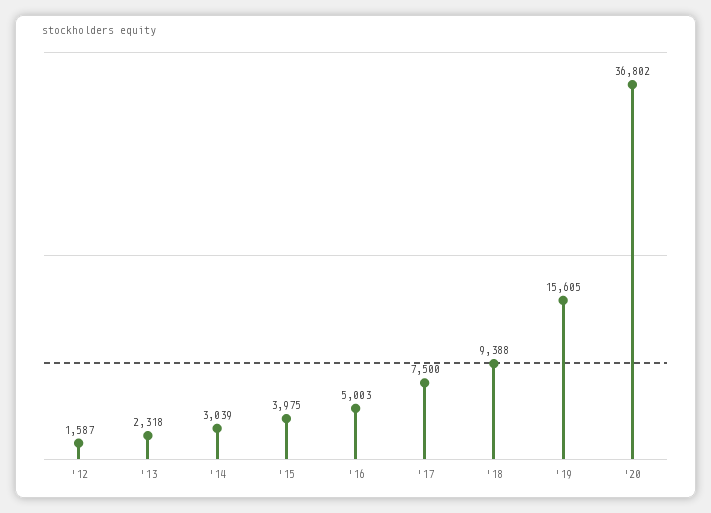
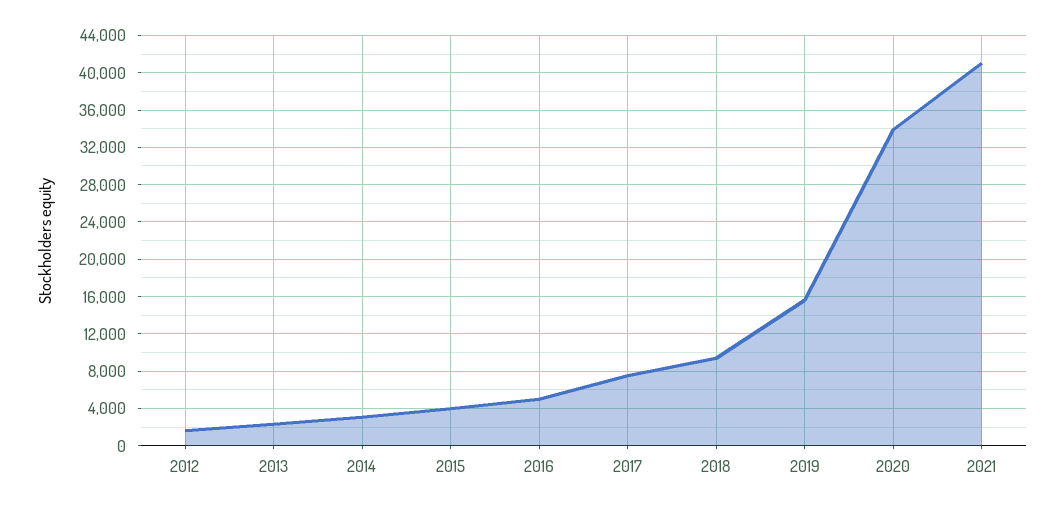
'20: 36802 -> 34000
2021: none -> 41000

